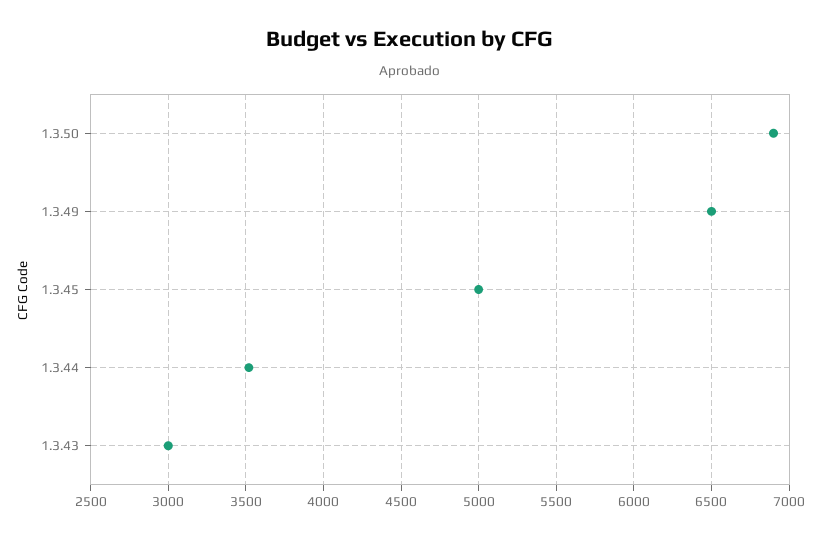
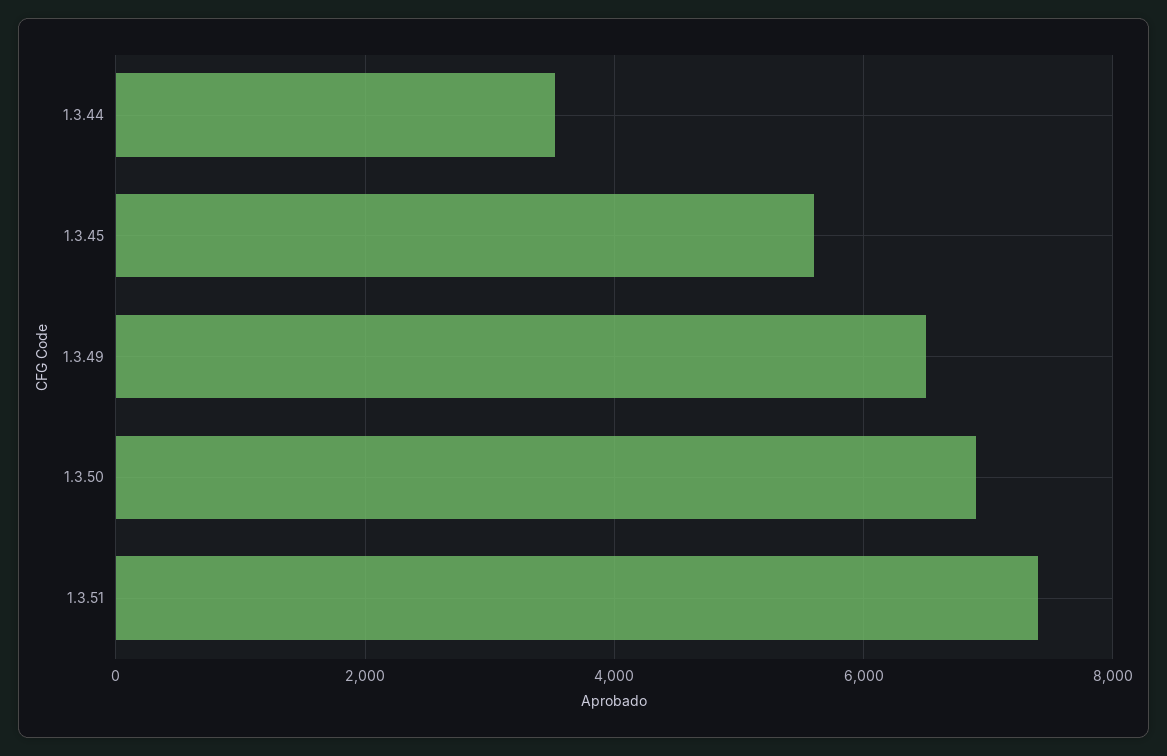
1.3.45: 5000 -> 5600
1.3.43: 3000 -> none
1.3.51: none -> 7400

